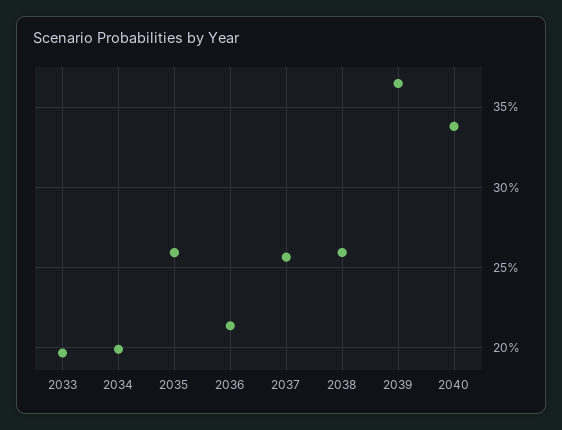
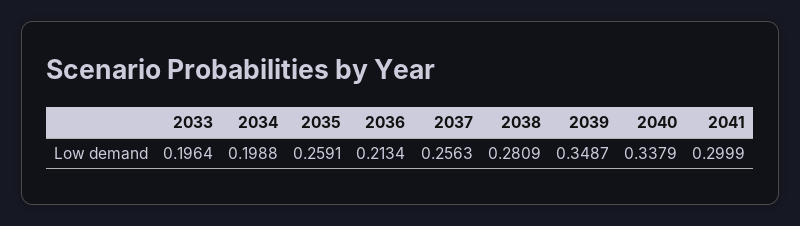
2038: 0.26 -> 0.2809
2039: 0.365 -> 0.3487
2041: none -> 0.2999

